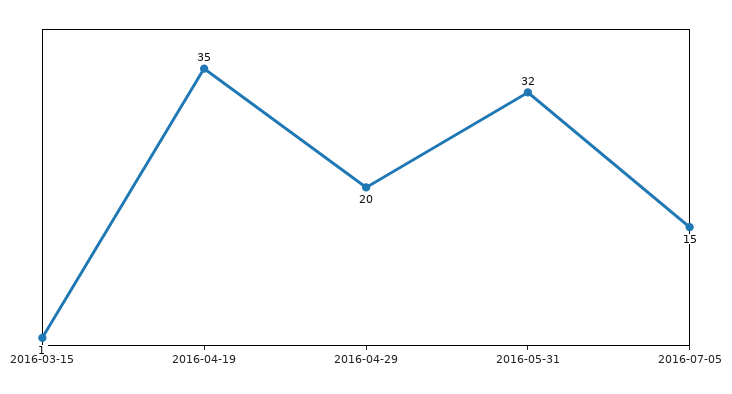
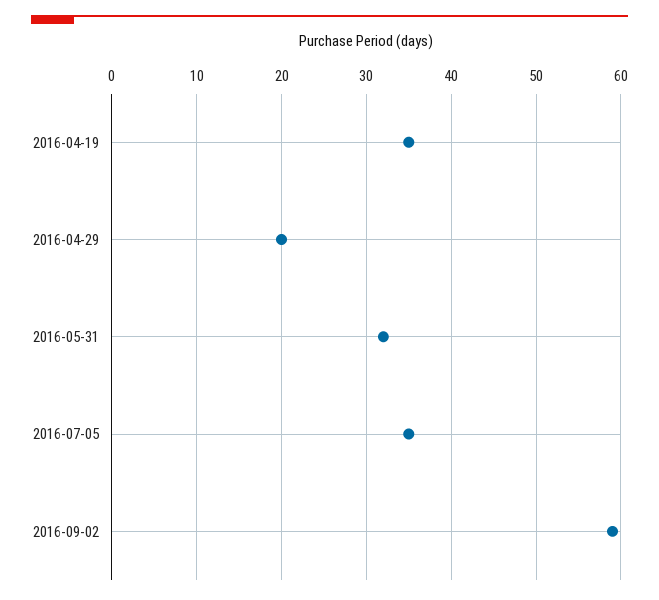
2016-03-15: 1 -> none
2016-07-05: 15 -> 35
2016-09-02: none -> 59

